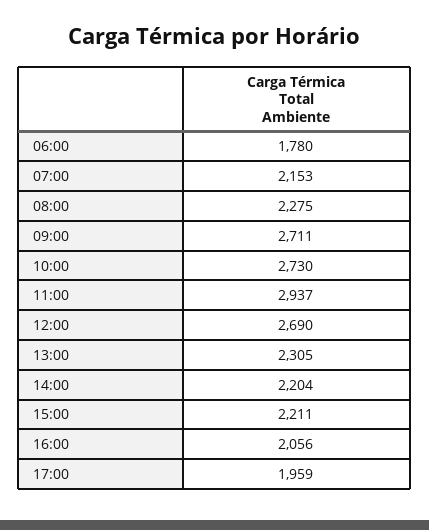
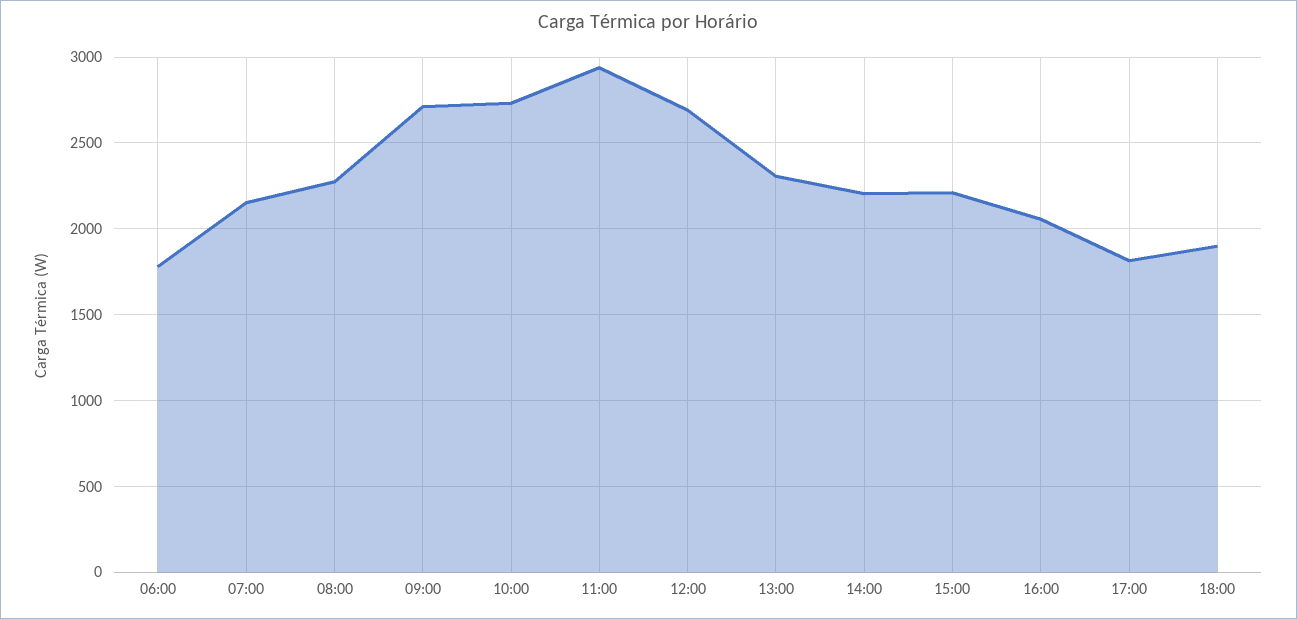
17:00: 1959 -> 1800
18:00: none -> 1900

